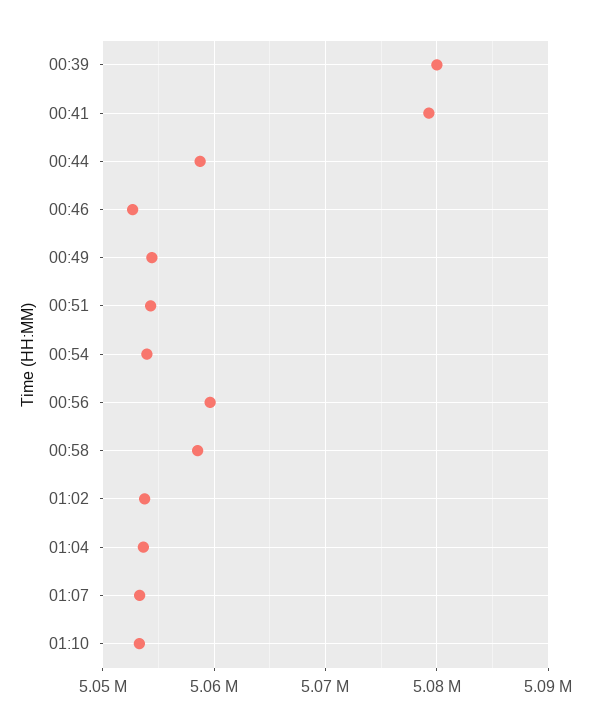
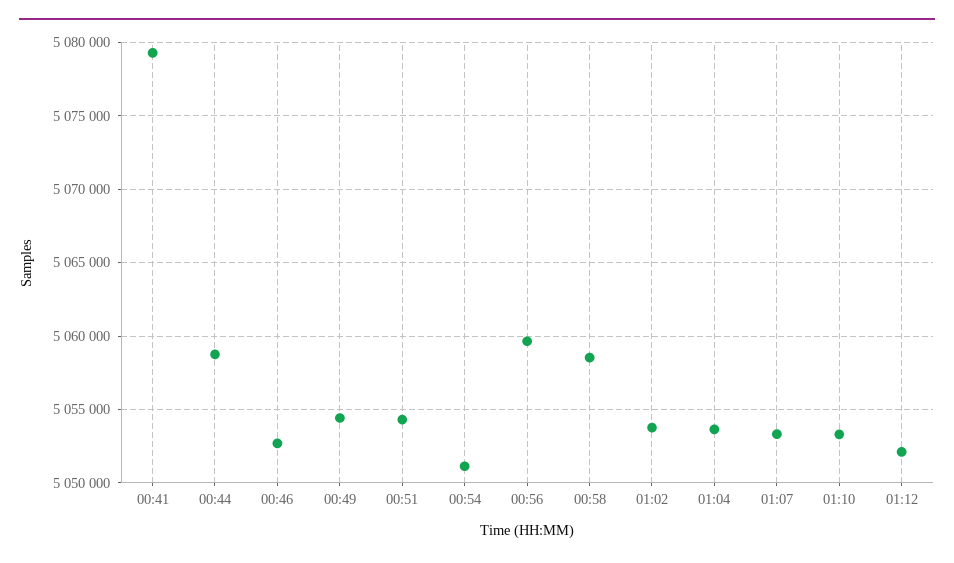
00:39: 5080000 -> none
00:54: 5054000 -> 5051000
01:12: none -> 5052000

